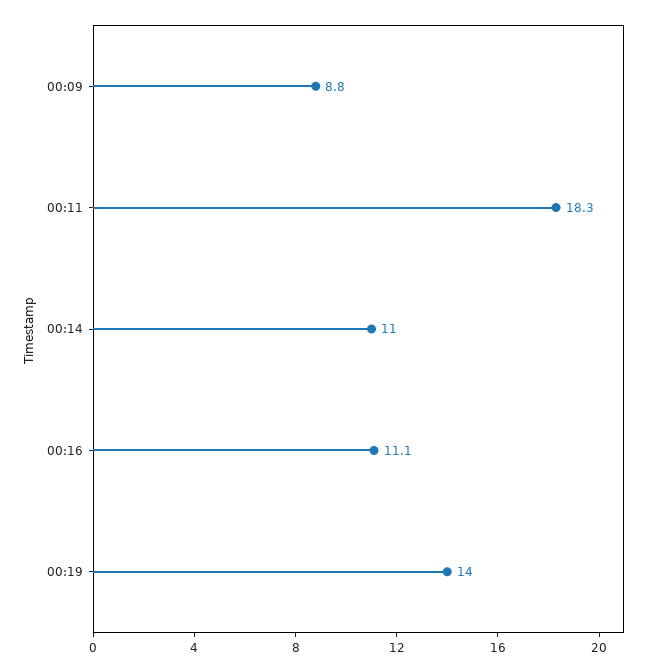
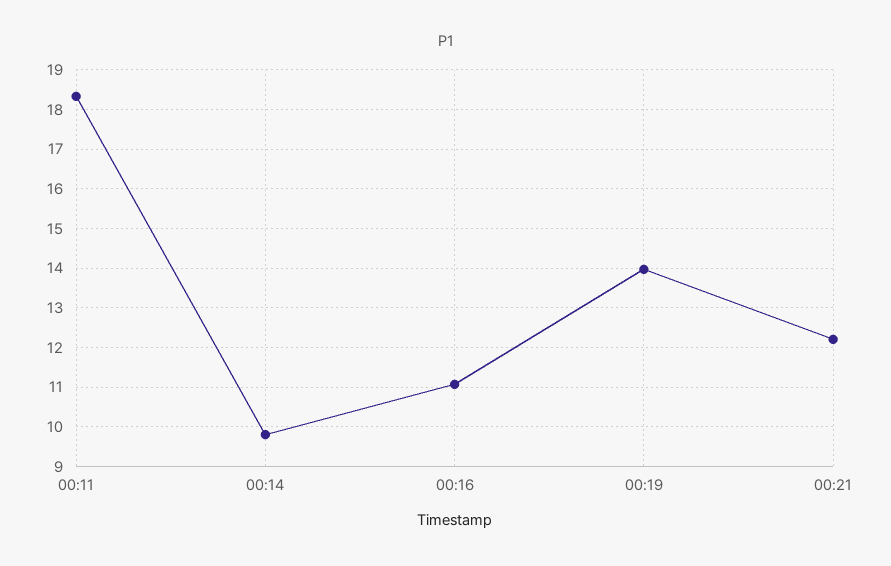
00:09: 8.8 -> none
00:14: 11 -> 9.8
00:21: none -> 12.2

